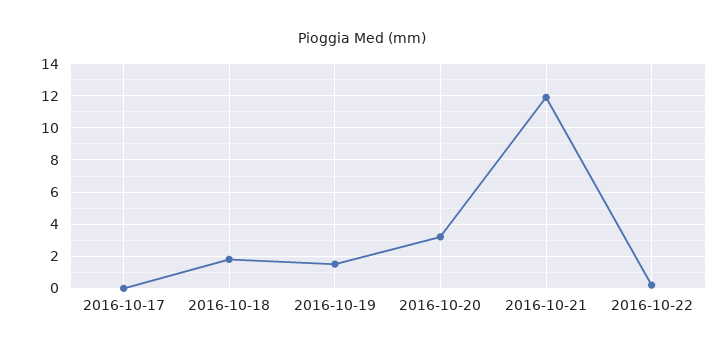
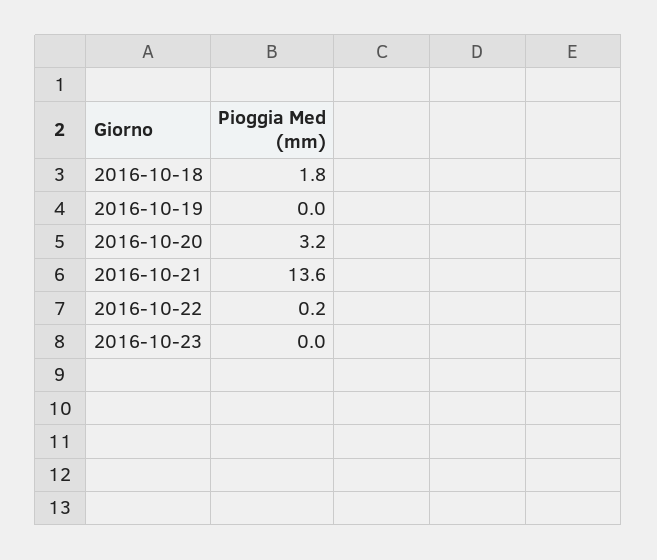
2016-10-17: 0 -> none
2016-10-19: 1.5 -> 0
2016-10-21: 12 -> 13.6
2016-10-23: none -> 0

